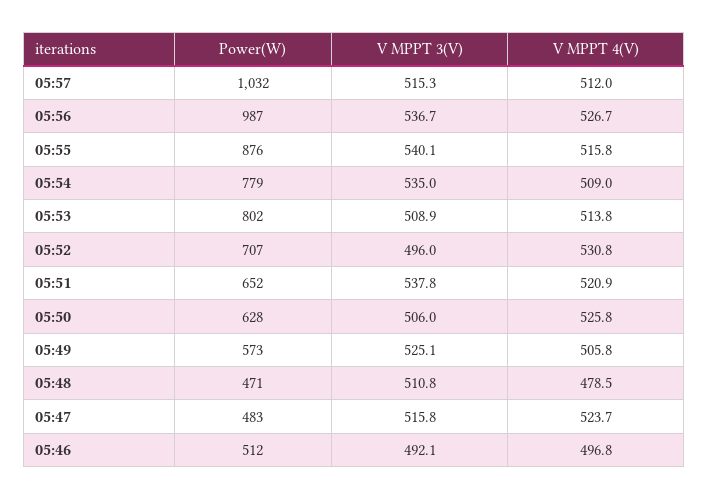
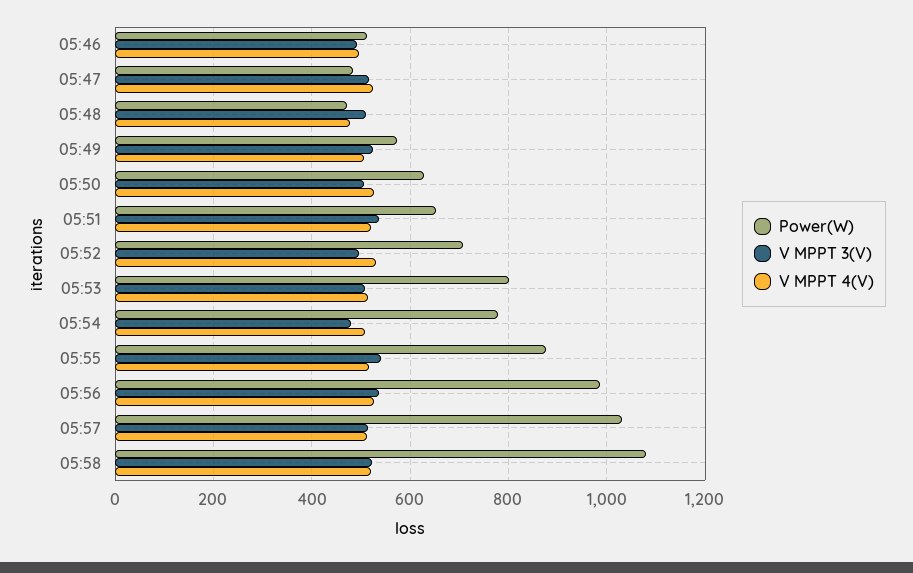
V MPPT 3(V), 05:54: 535 -> 480
Power(W), 05:58: none -> 1080
V MPPT 3(V), 05:58: none -> 520
V MPPT 4(V), 05:58: none -> 520

